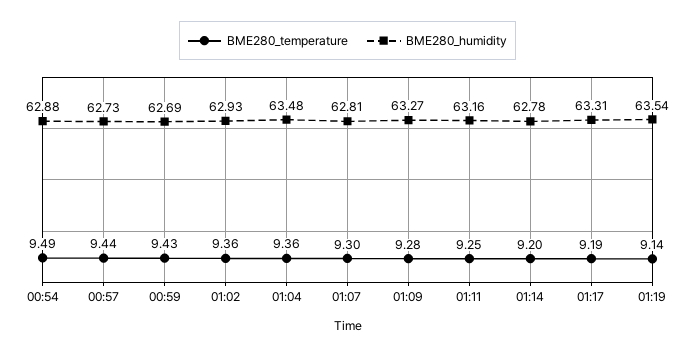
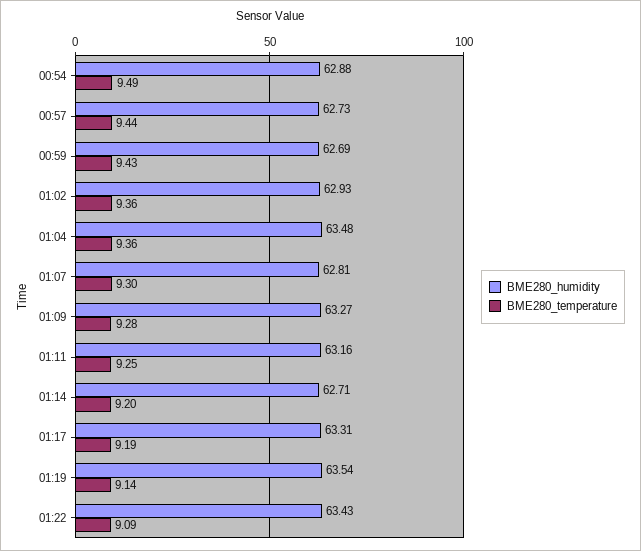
BME280_humidity, 01:14: 62.78 -> 62.71
BME280_humidity, 01:22: none -> 63.43
BME280_temperature, 01:22: none -> 9.09

